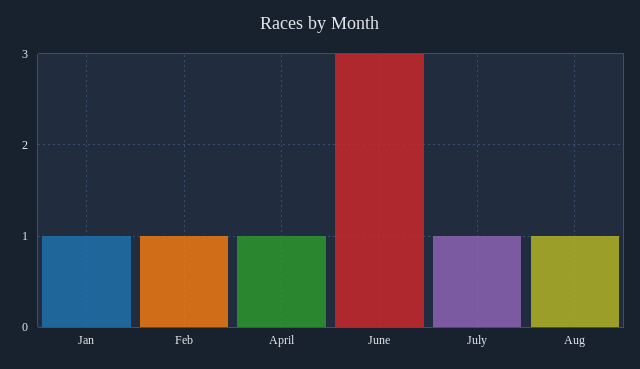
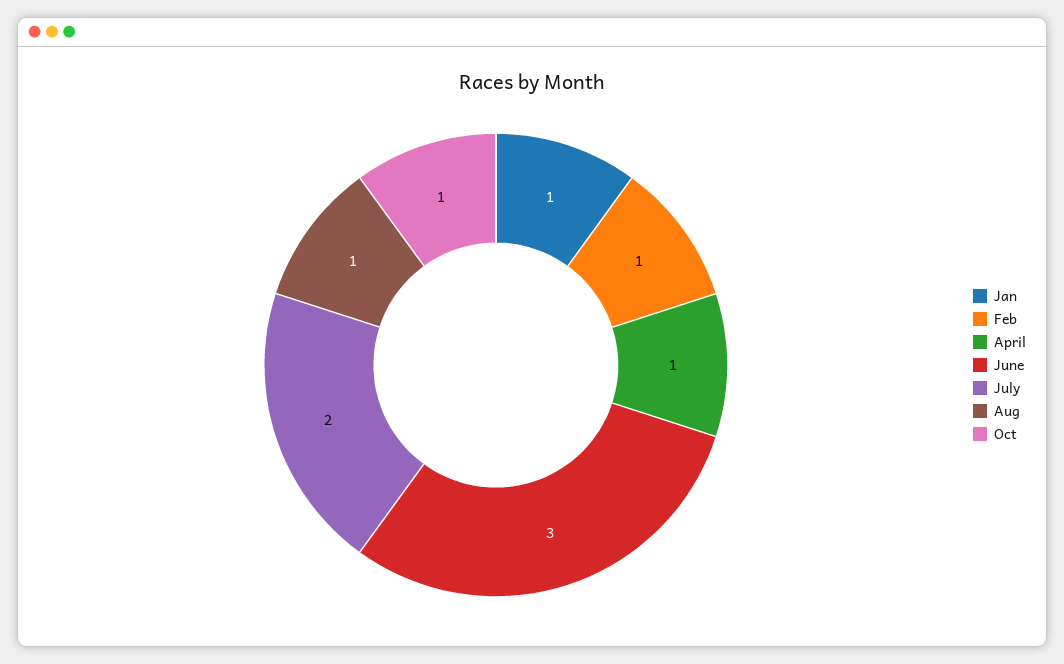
July: 1 -> 2
Oct: none -> 1

